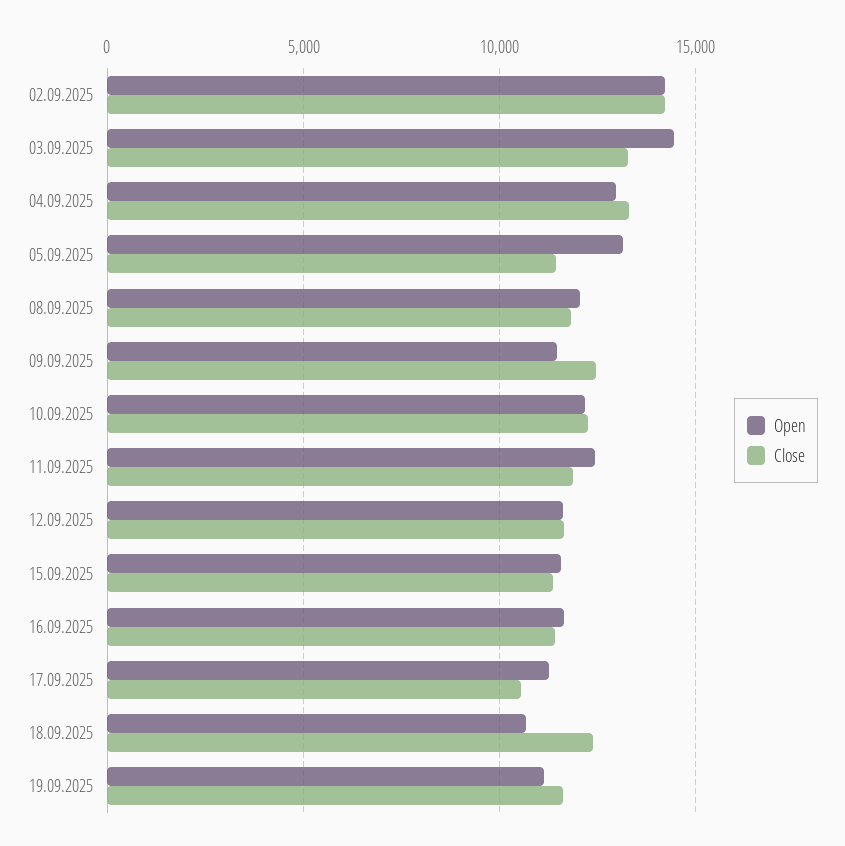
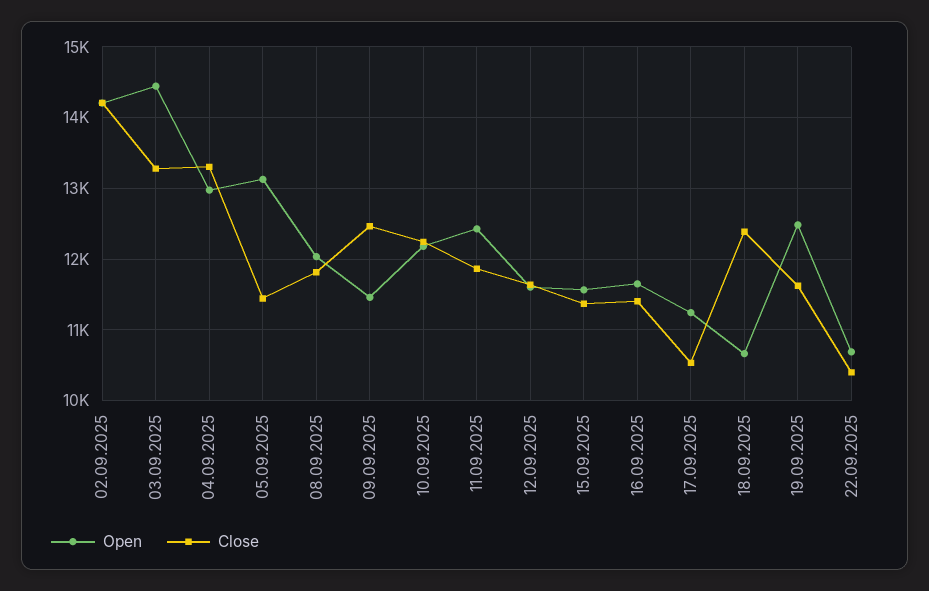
Open, 19.09.2025: 11000 -> 12500
Open, 22.09.2025: none -> 10700
Close, 22.09.2025: none -> 10400

